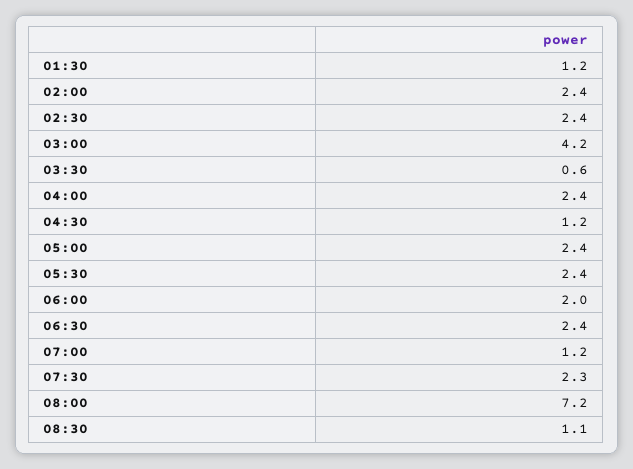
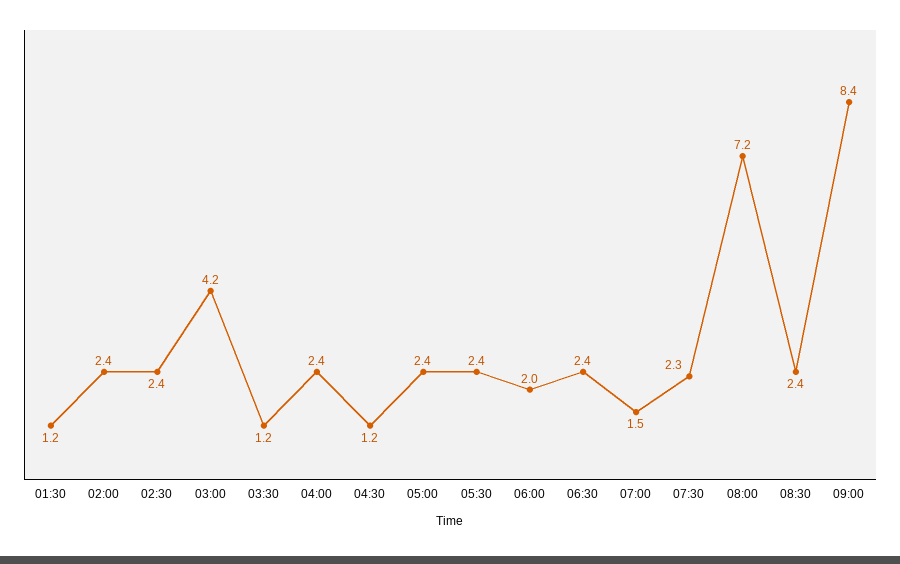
03:30: 0.6 -> 1.2
07:00: 1.2 -> 1.5
08:30: 1.1 -> 2.4
09:00: none -> 8.4

